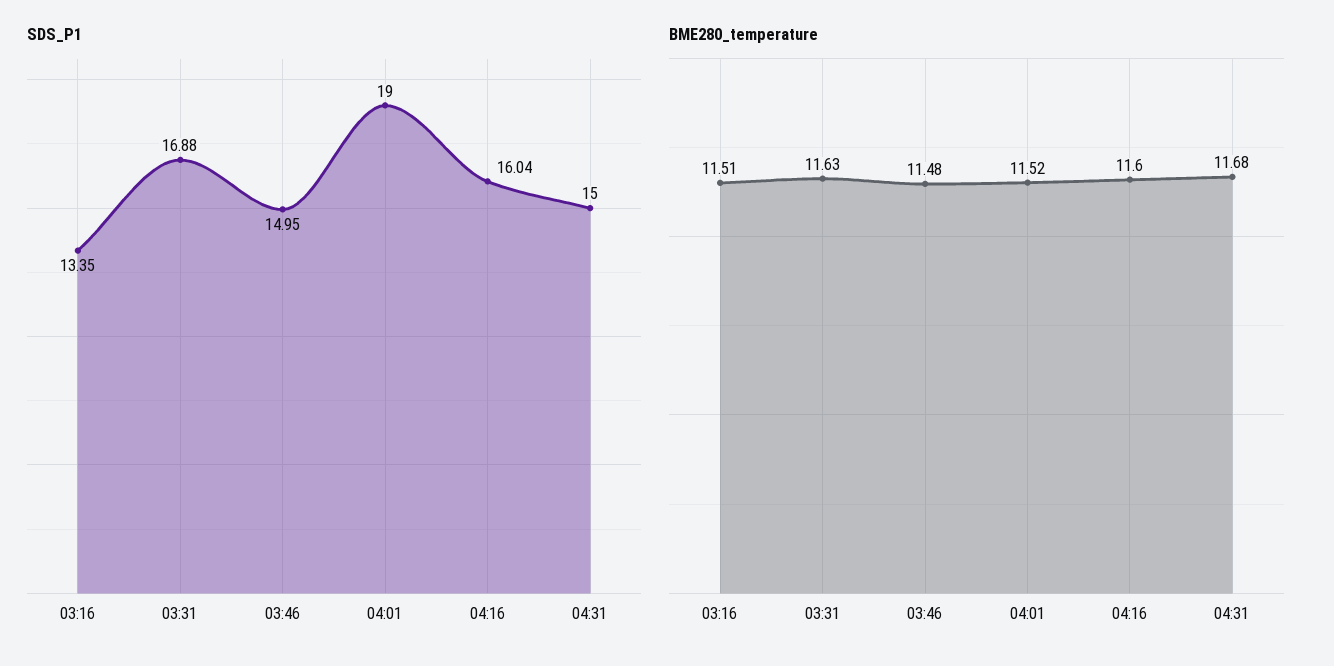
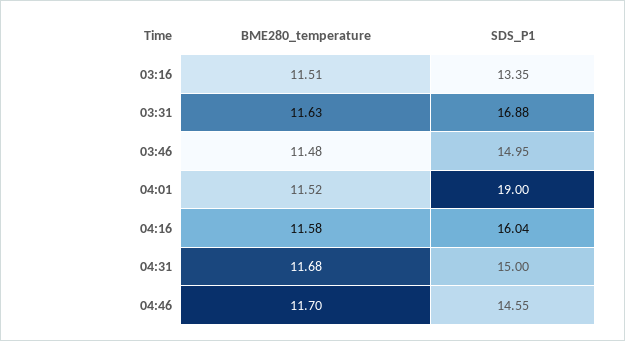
BME280_temperature, 04:16: 11.6 -> 11.58
BME280_temperature, 04:46: none -> 11.7
SDS_P1, 04:46: none -> 14.55

